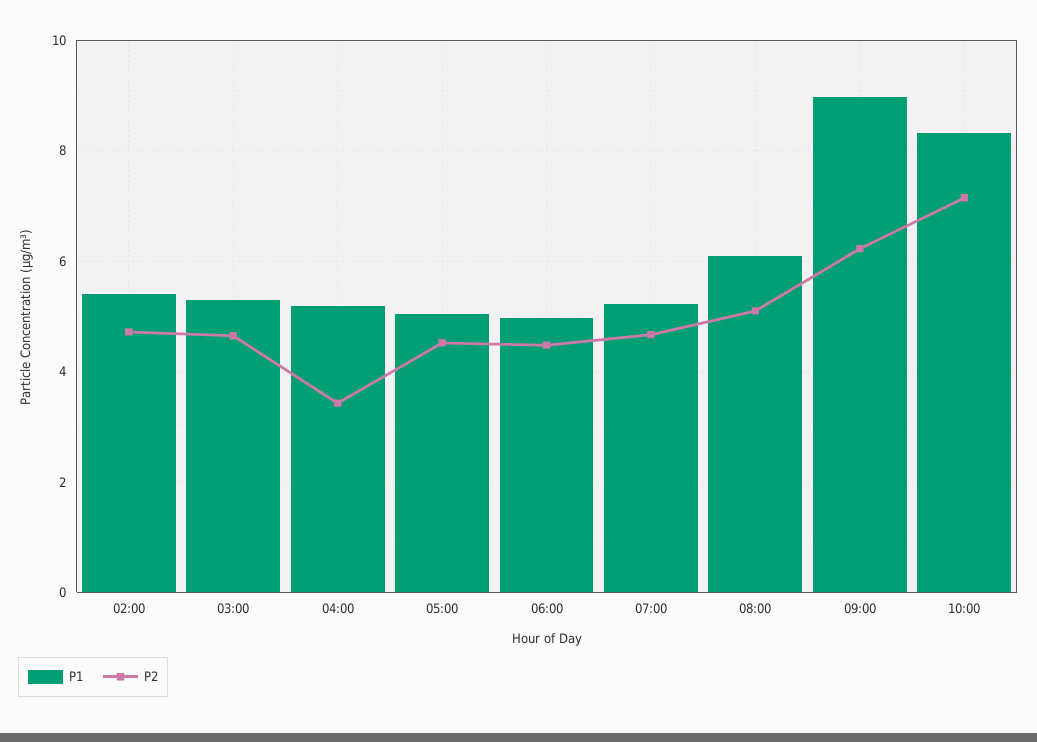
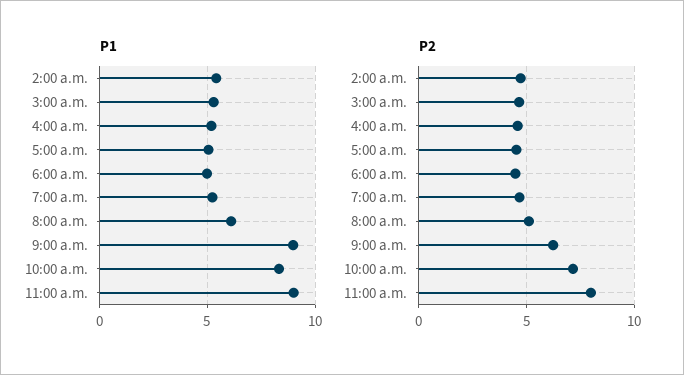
P2, 04:00: 3.4 -> 4.5
P1, 11:00 a.m.: none -> 9
P2, 11:00 a.m.: none -> 8

